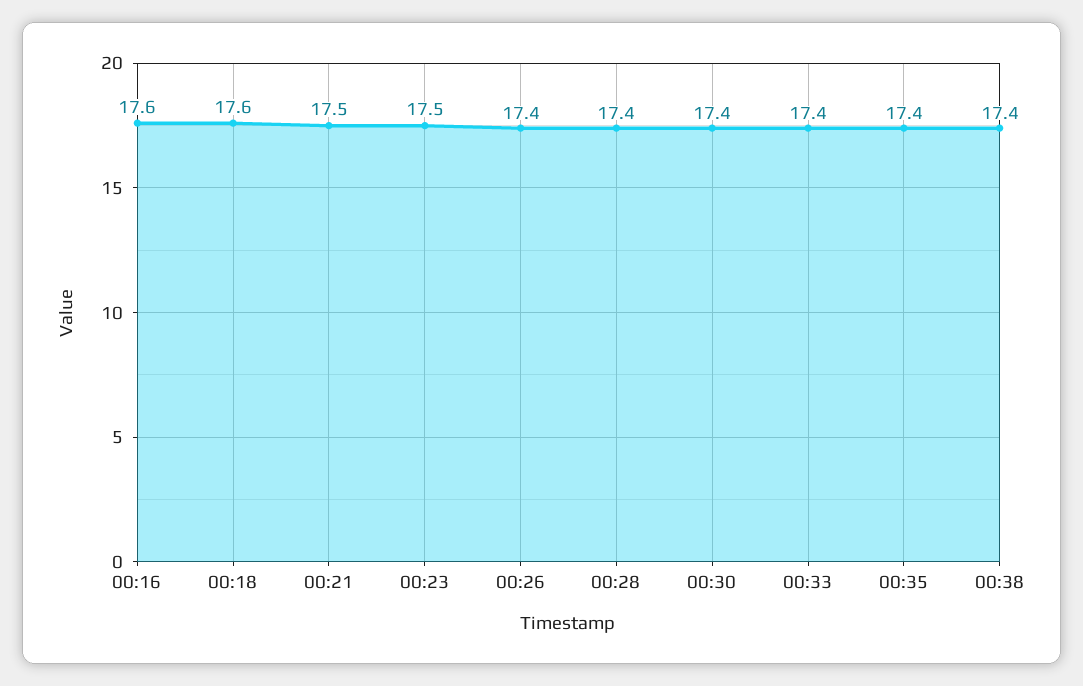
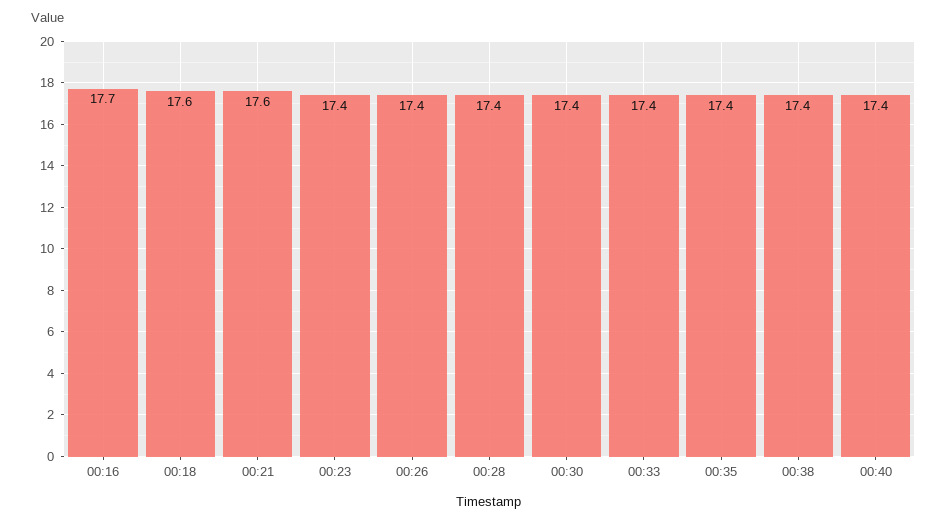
00:16: 17.6 -> 17.7
00:21: 17.5 -> 17.6
00:23: 17.5 -> 17.4
00:40: none -> 17.4

